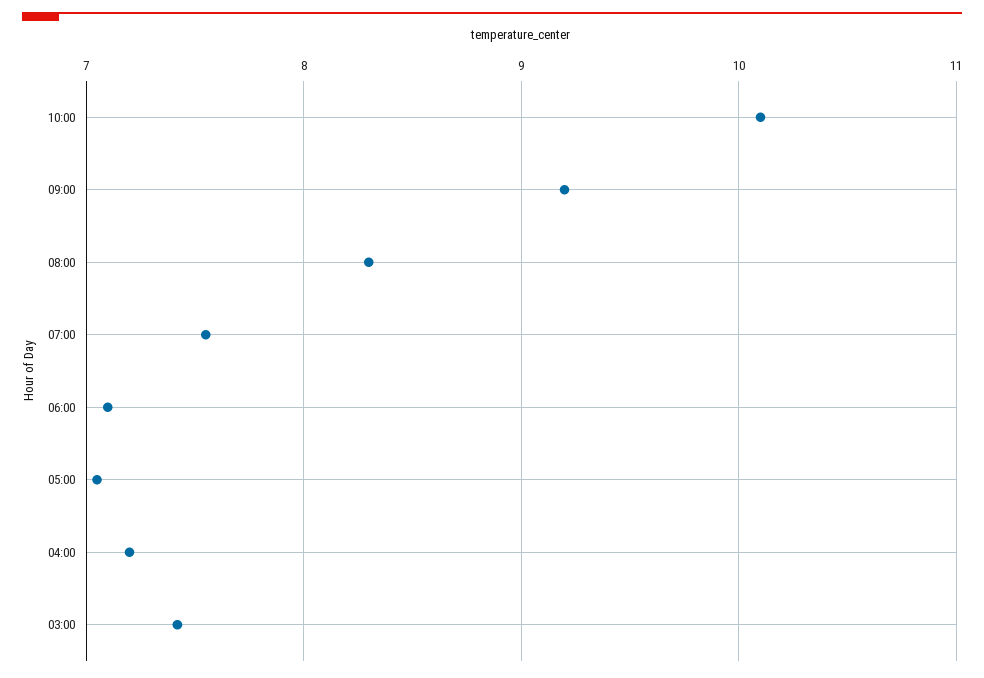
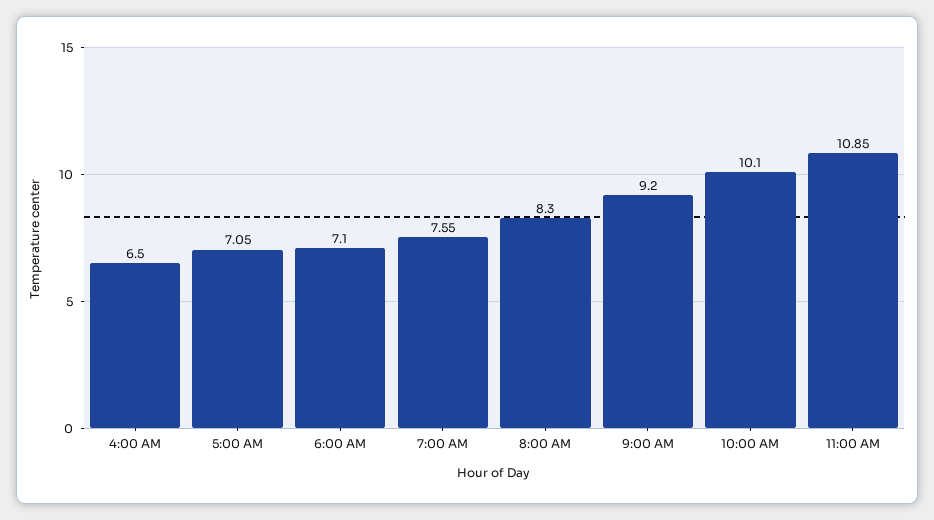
04:00: 7.2 -> 6.5
03:00: 7.4 -> none
11:00 AM: none -> 10.85

